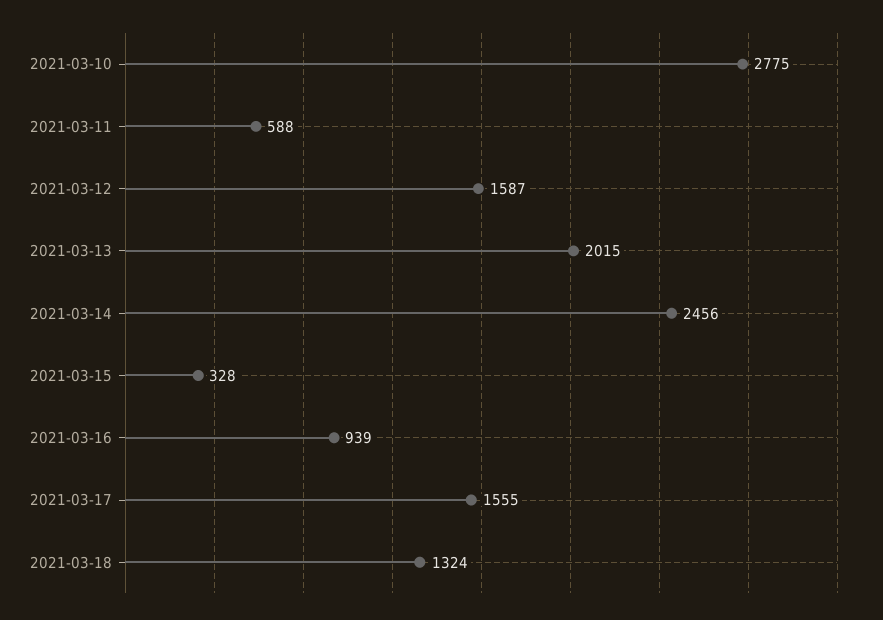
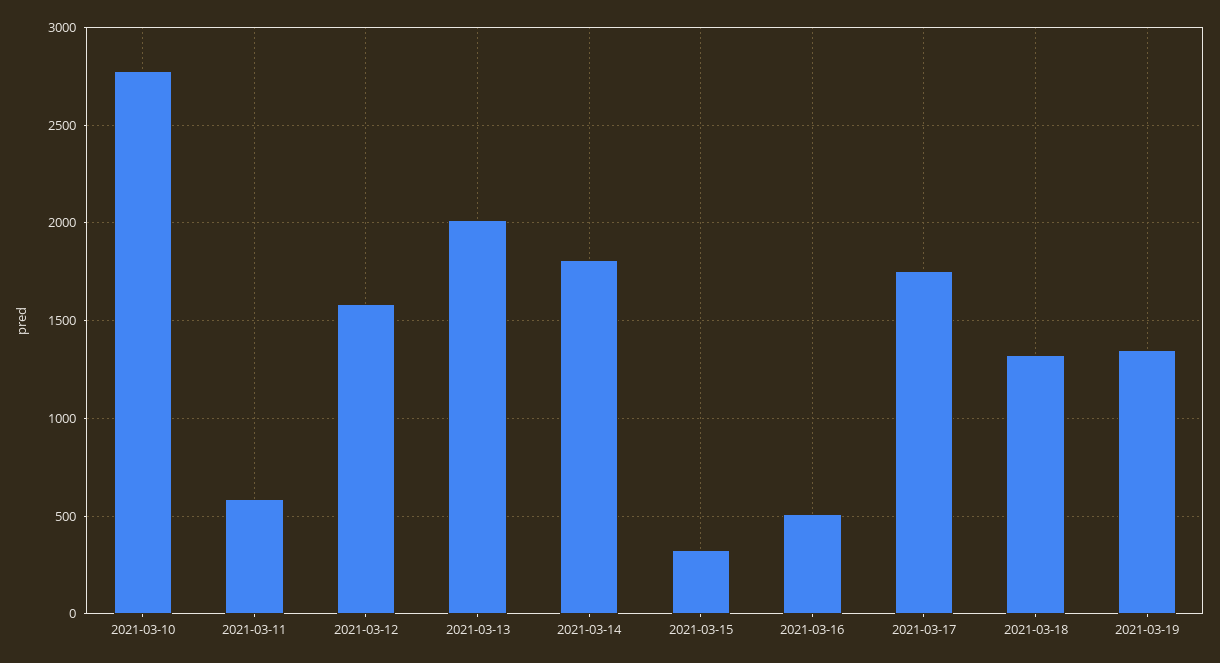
2021-03-14: 2456 -> 1800
2021-03-16: 939 -> 500
2021-03-17: 1555 -> 1750
2021-03-19: none -> 1350

